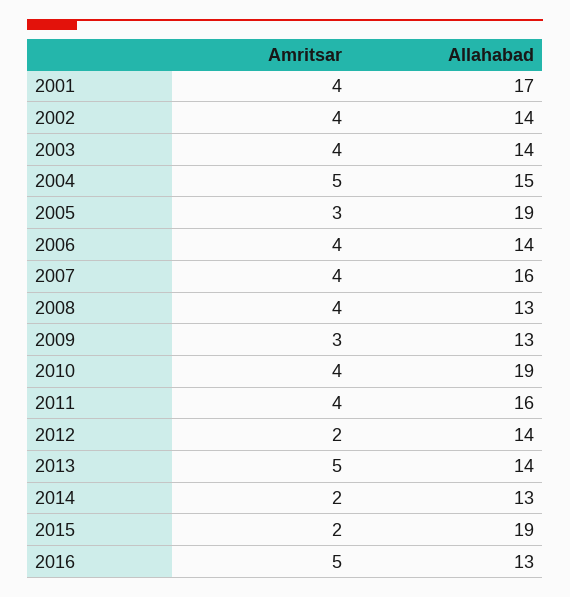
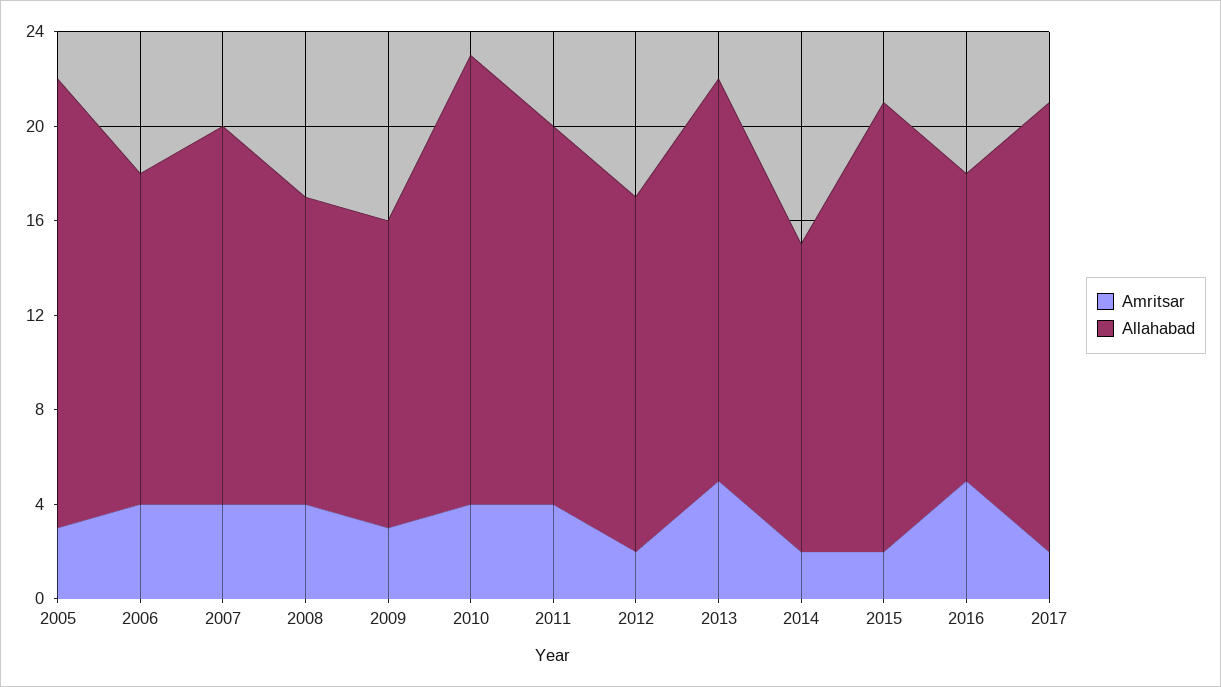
Amritsar, 2001: 4 -> none
Allahabad, 2001: 17 -> none
Amritsar, 2002: 4 -> none
Allahabad, 2002: 14 -> none
Amritsar, 2003: 4 -> none
Allahabad, 2003: 14 -> none
Amritsar, 2004: 5 -> none
Allahabad, 2004: 15 -> none
Allahabad, 2012: 14 -> 15
Allahabad, 2013: 14 -> 17
Amritsar, 2017: none -> 2
Allahabad, 2017: none -> 19

